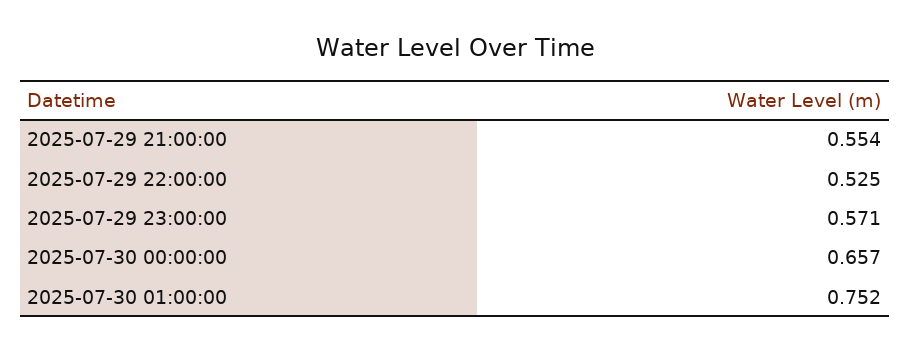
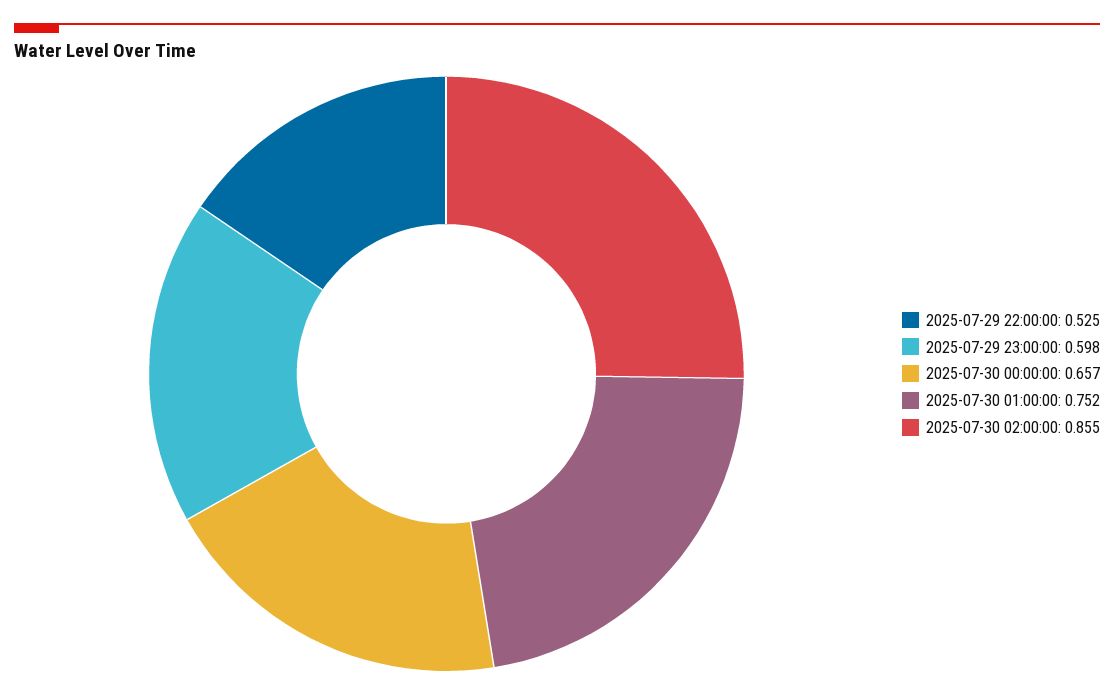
2025-07-29 21:00:00: 0.554 -> none
2025-07-29 23:00:00: 0.571 -> 0.598
2025-07-30 02:00:00: none -> 0.855

